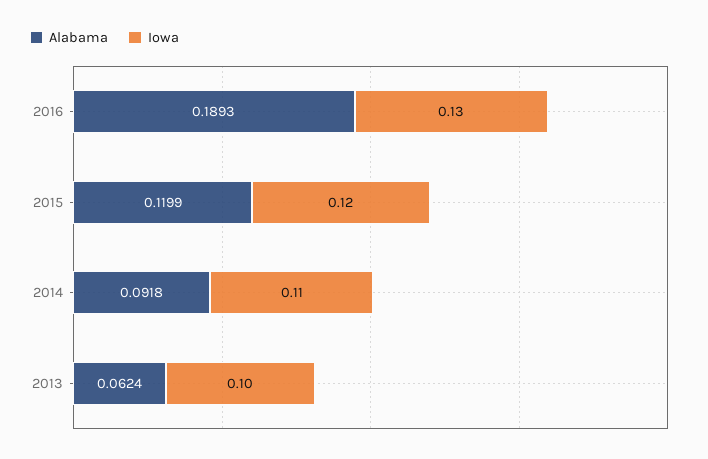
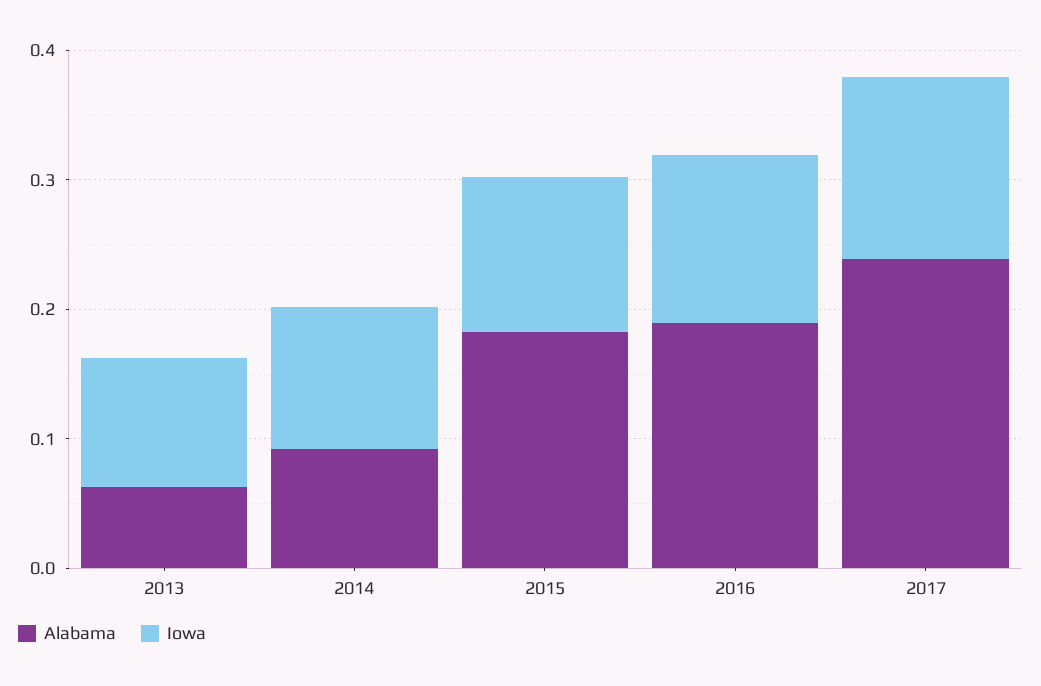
Alabama, 2015: 0.1199 -> 0.18
Alabama, 2017: none -> 0.24
Iowa, 2017: none -> 0.14

